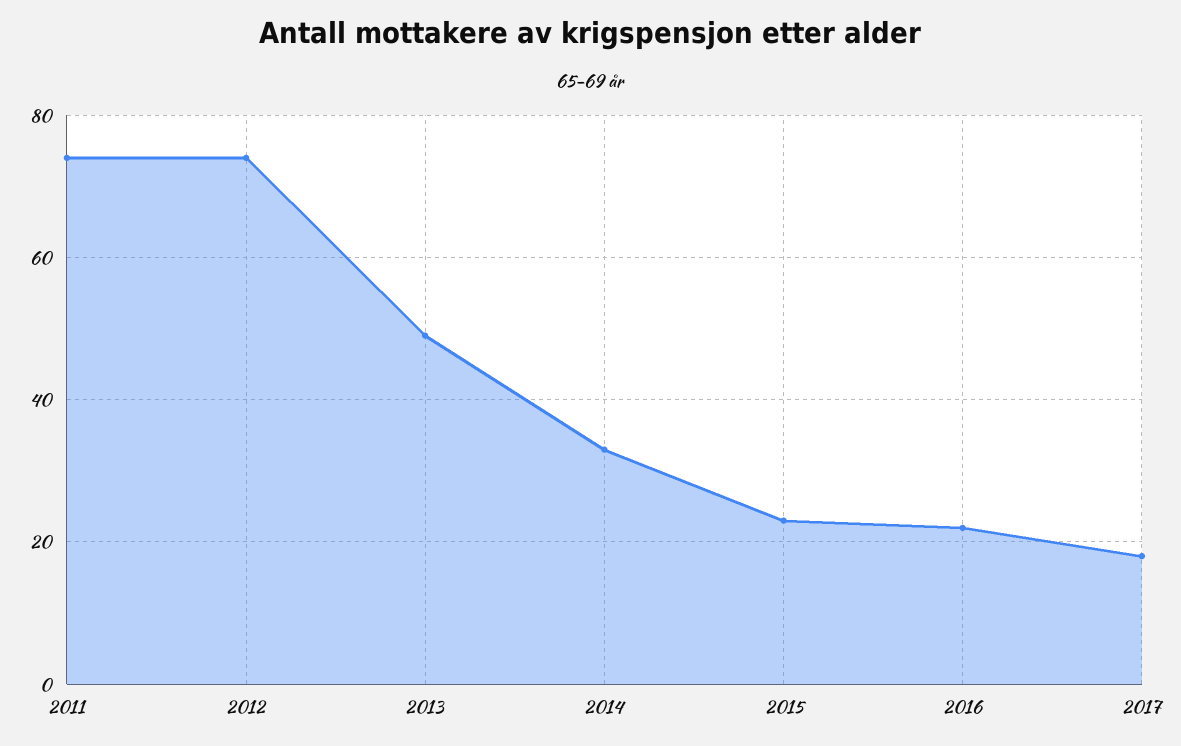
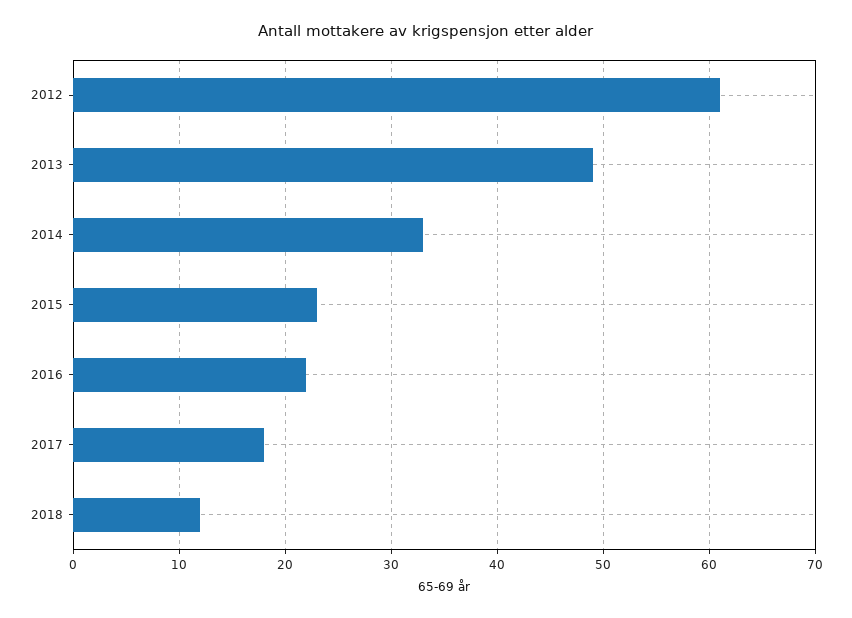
2011: 75 -> none
2012: 75 -> 61
2018: none -> 12

